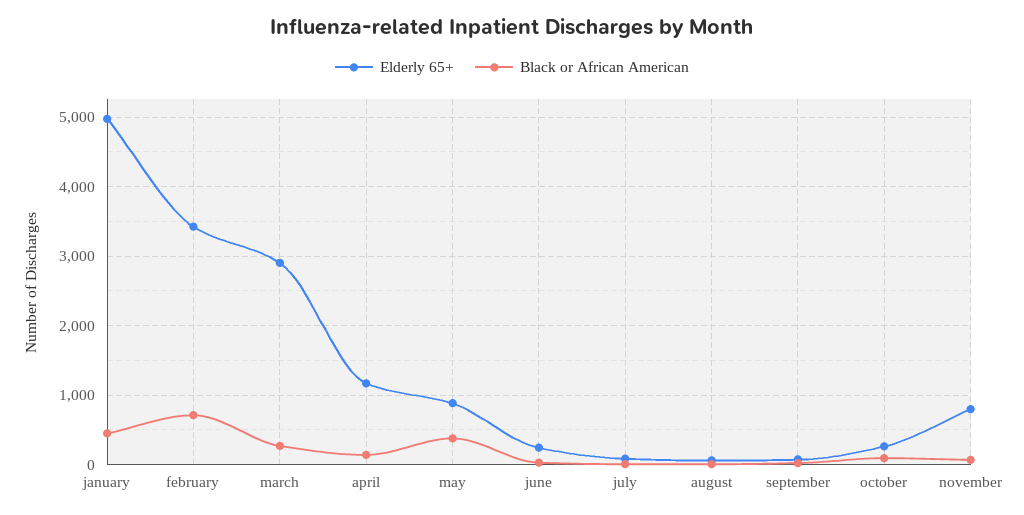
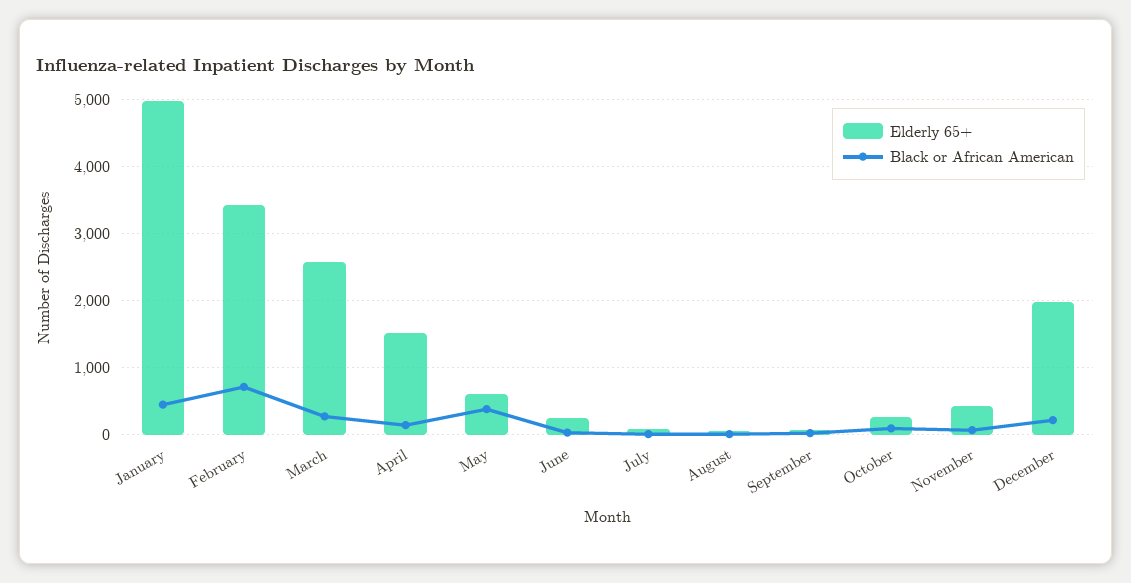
Elderly 65+, march: 2900 -> 2600
Elderly 65+, april: 1200 -> 1500
Elderly 65+, may: 900 -> 600
Elderly 65+, november: 800 -> 400
Elderly 65+, December: none -> 2000
Black or African American, December: none -> 200

